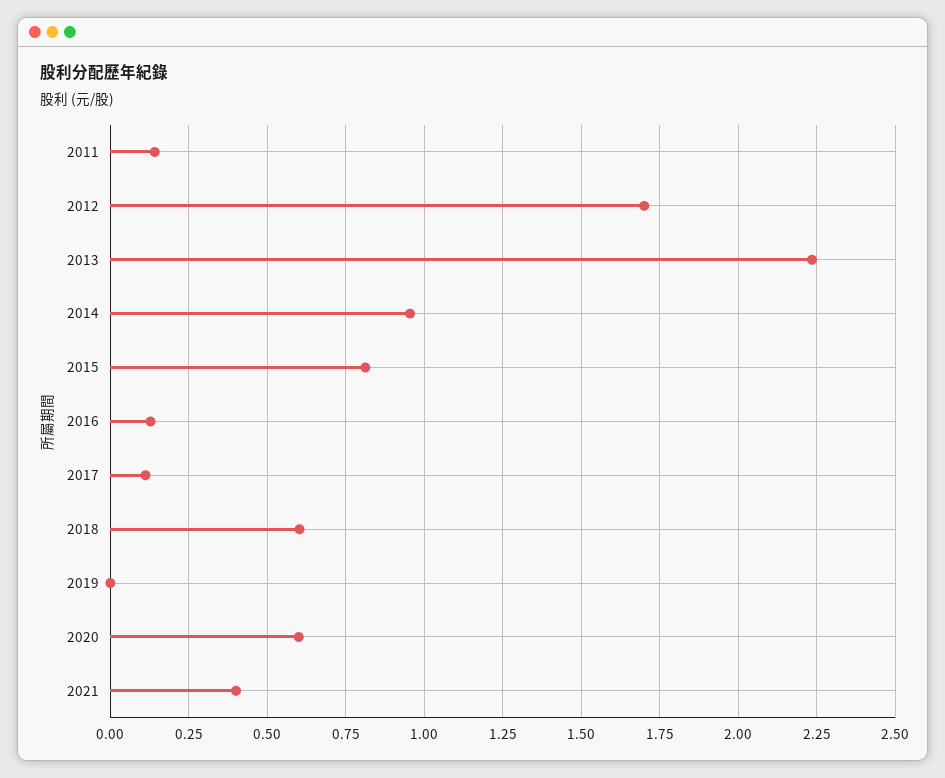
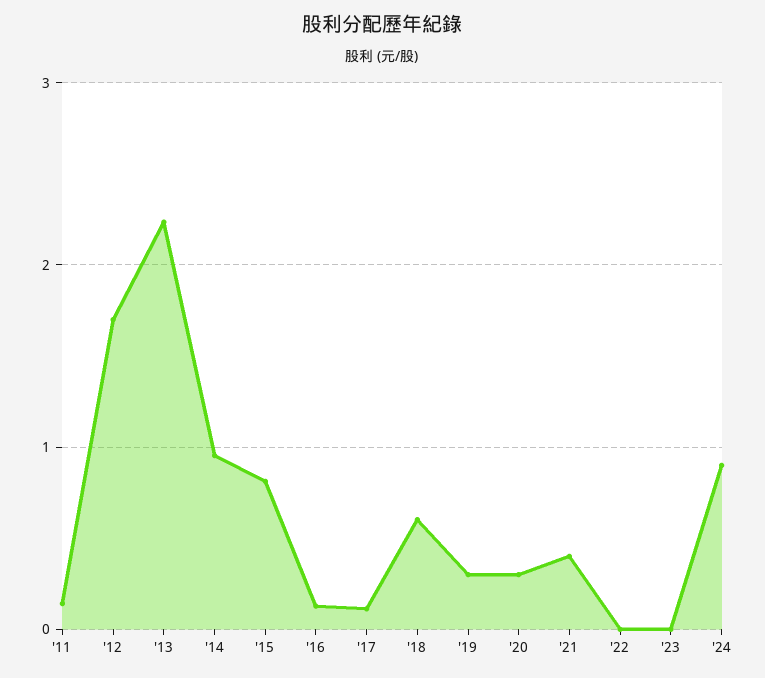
2019: 0 -> 0.3
2020: 0.6 -> 0.3
'22: none -> 0
'23: none -> 0
'24: none -> 0.9

